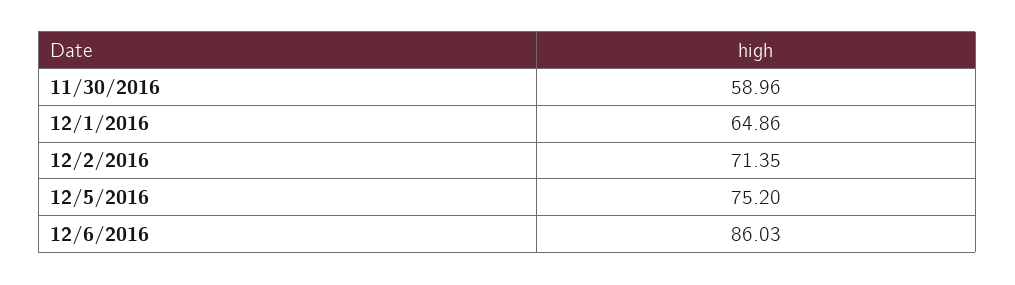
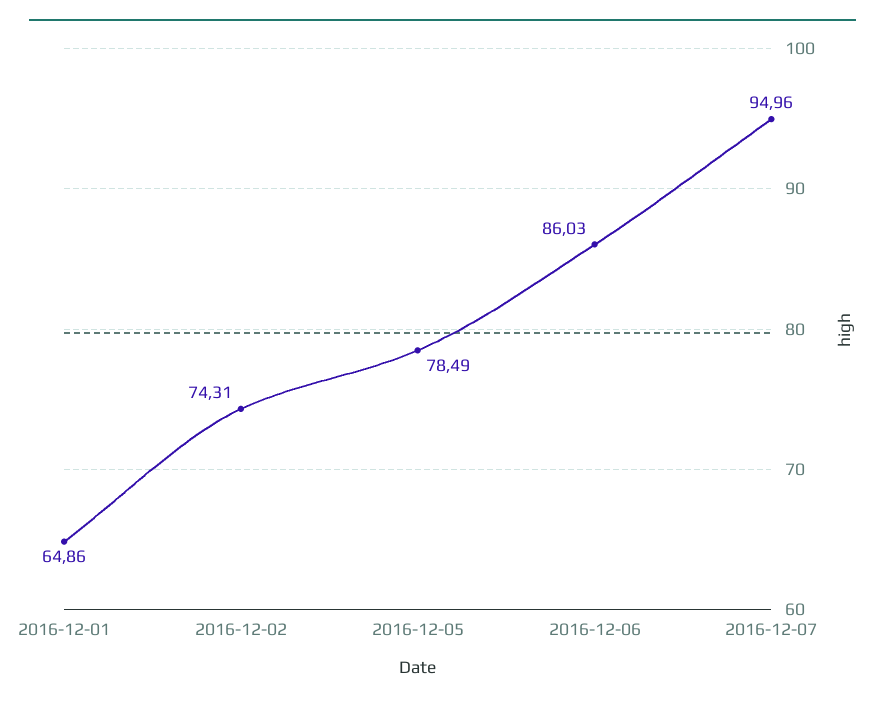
11/30/2016: 58.96 -> none
12/2/2016: 71.35 -> 74.31
12/5/2016: 75.2 -> 78.49
2016-12-07: none -> 94.96

